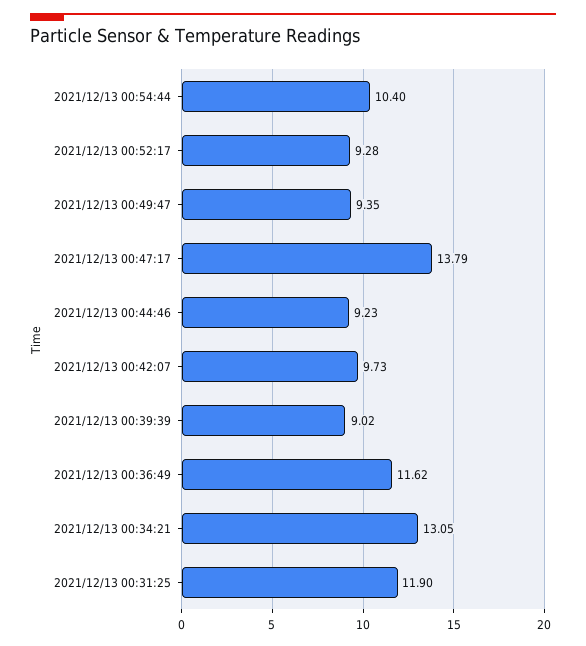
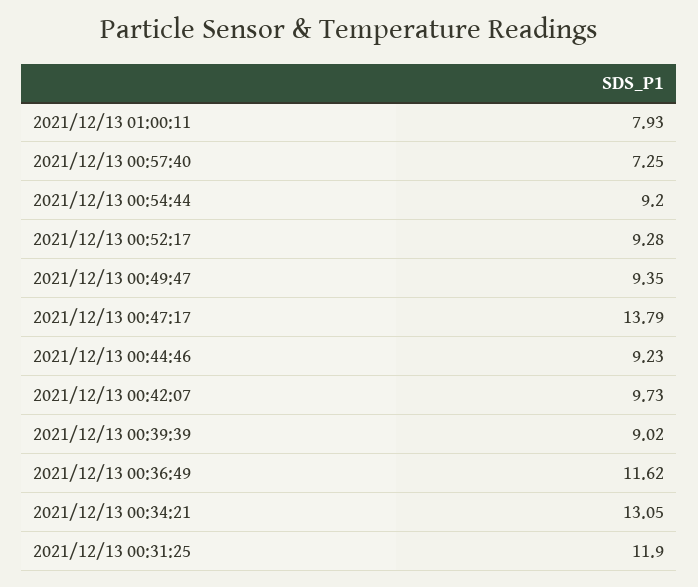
2021/12/13 00:54:44: 10.4 -> 9.2
2021/12/13 01:00:11: none -> 7.93
2021/12/13 00:57:40: none -> 7.25

